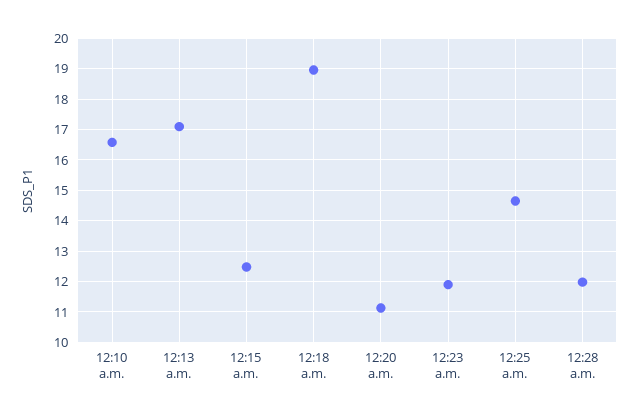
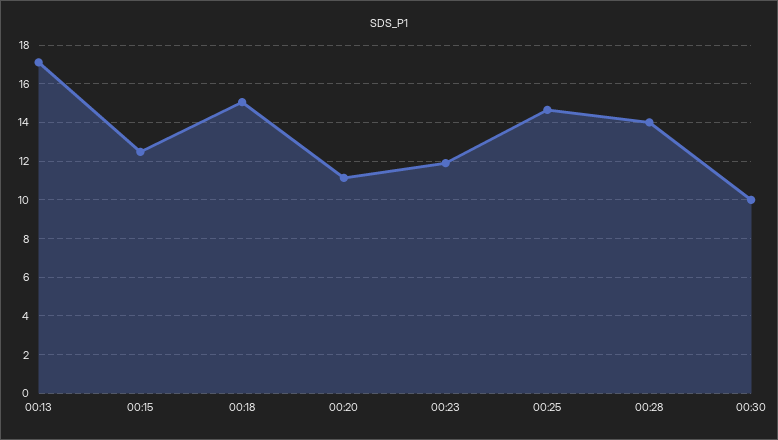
12:10 a.m.: 16.6 -> none
12:18 a.m.: 19 -> 15
12:28 a.m.: 12 -> 14
00:30: none -> 10

